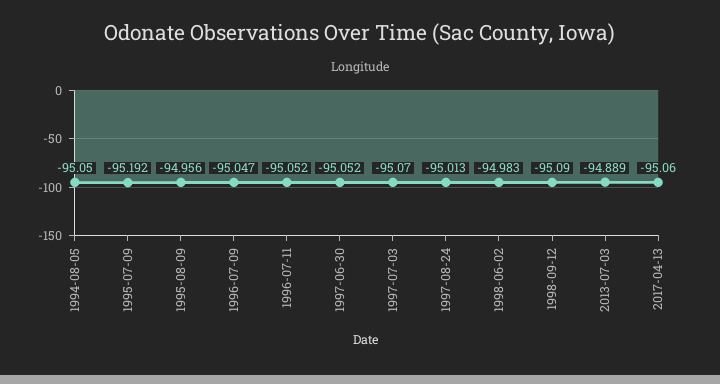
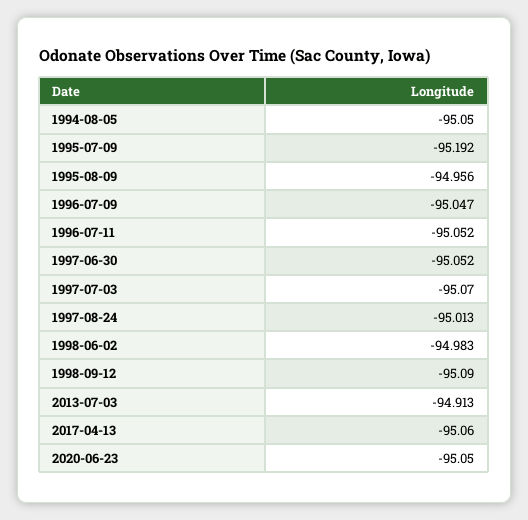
2013-07-03: -94.889 -> -94.913
2020-06-23: none -> -95.05

